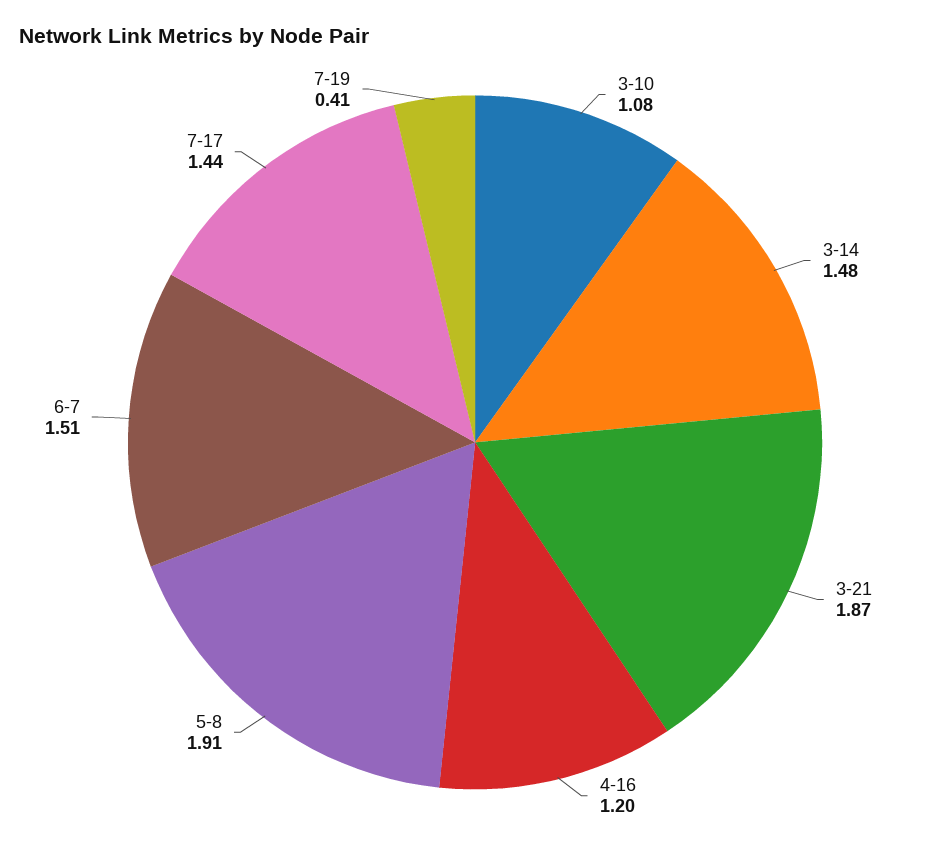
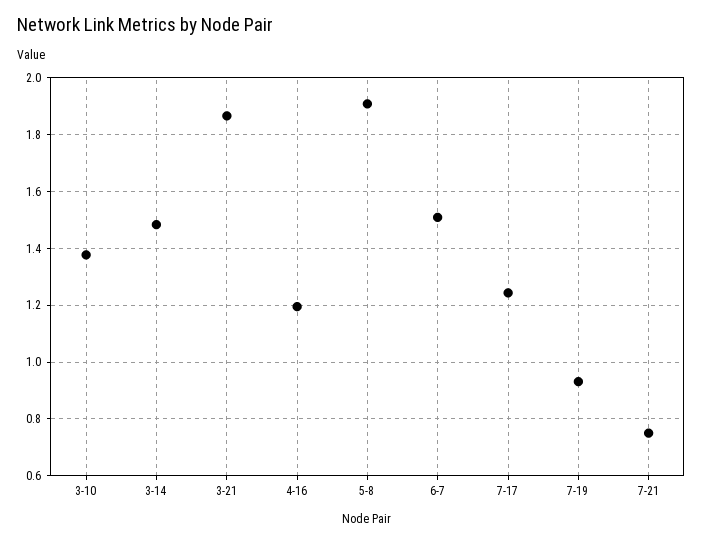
3-10: 1.08 -> 1.375
7-17: 1.44 -> 1.25
7-19: 0.41 -> 0.925
7-21: none -> 0.75

